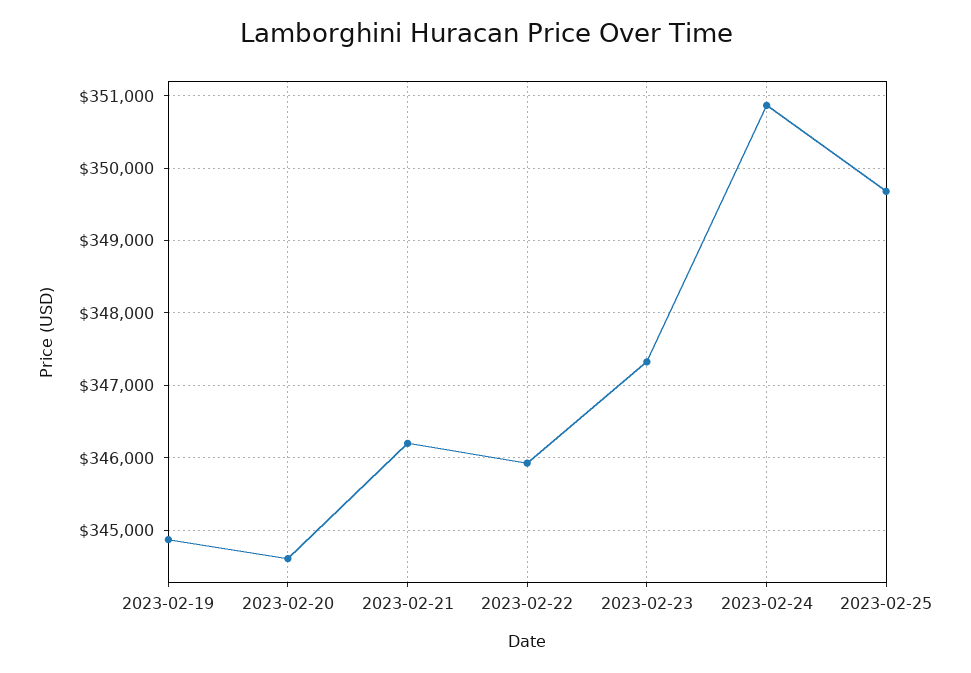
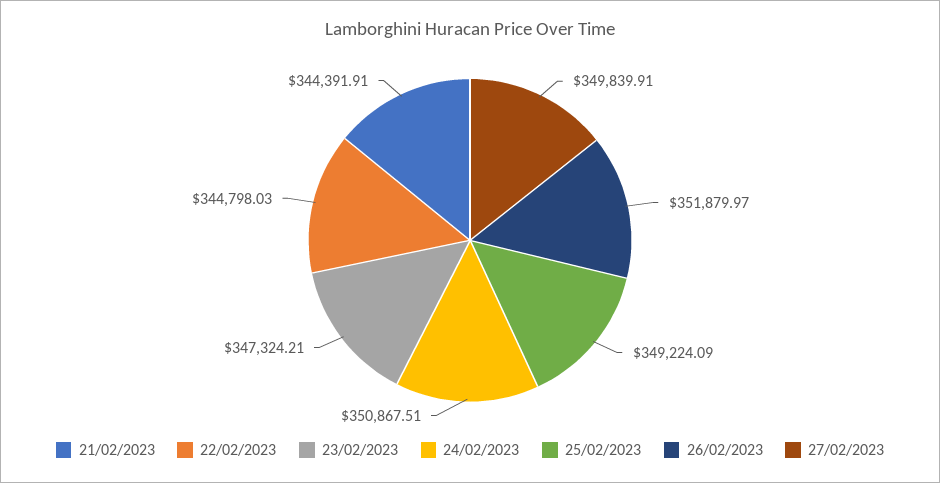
2023-02-19: 344900 -> none
2023-02-20: 344600 -> none
2023-02-21: 346200 -> 344391.91
2023-02-22: 345900 -> 344798.03
2023-02-25: 349700 -> 349224.09
26/02/2023: none -> 351879.97
27/02/2023: none -> 349839.91

